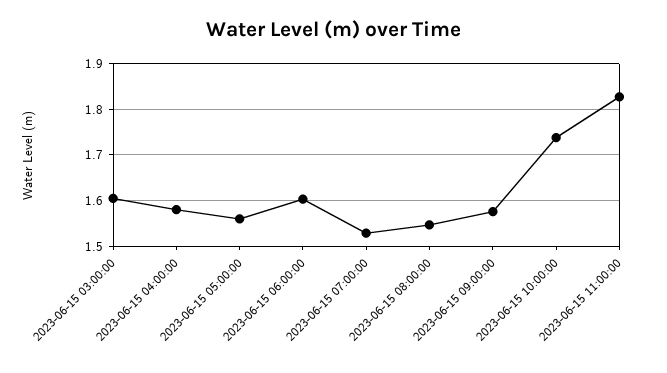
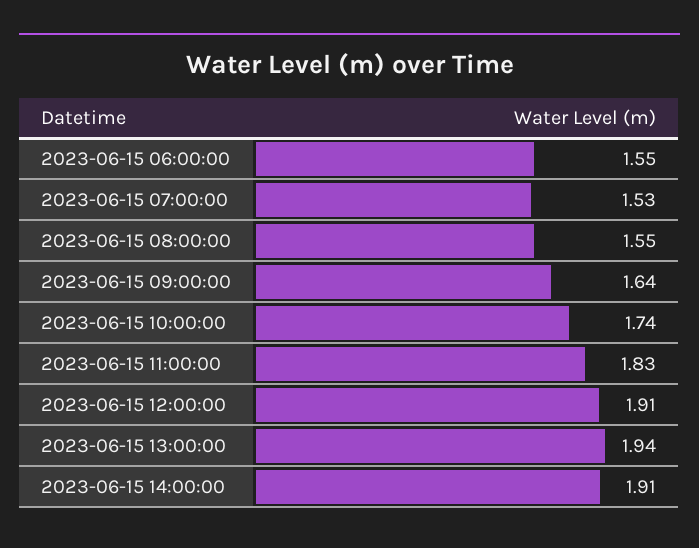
2023-06-15 03:00:00: 1.6 -> none
2023-06-15 04:00:00: 1.58 -> none
2023-06-15 05:00:00: 1.56 -> none
2023-06-15 06:00:00: 1.6 -> 1.55
2023-06-15 09:00:00: 1.58 -> 1.64
2023-06-15 12:00:00: none -> 1.91
2023-06-15 13:00:00: none -> 1.94
2023-06-15 14:00:00: none -> 1.91

